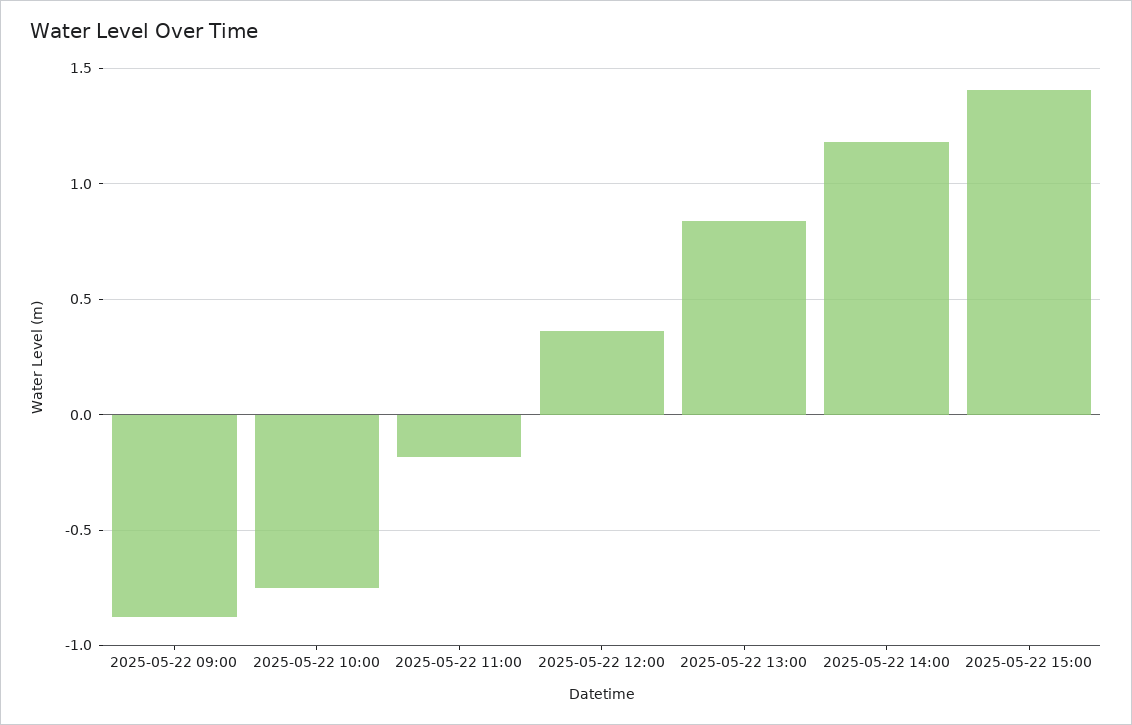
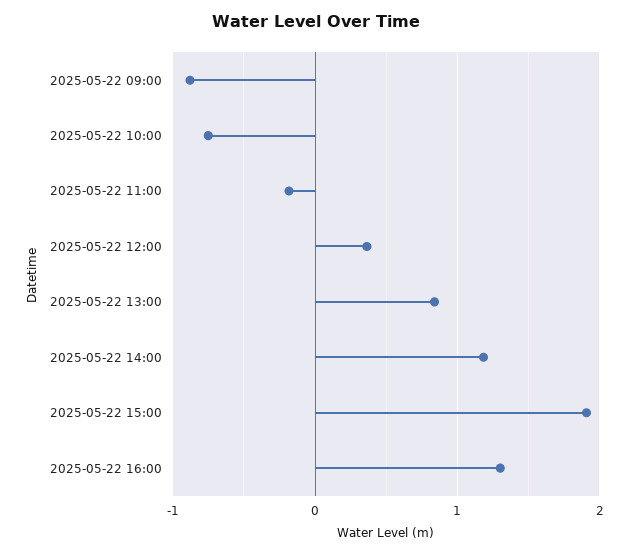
2025-05-22 15:00: 1.4 -> 1.9
2025-05-22 16:00: none -> 1.3

